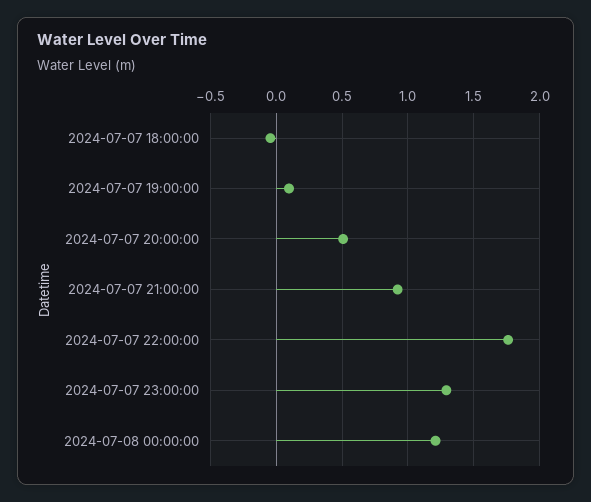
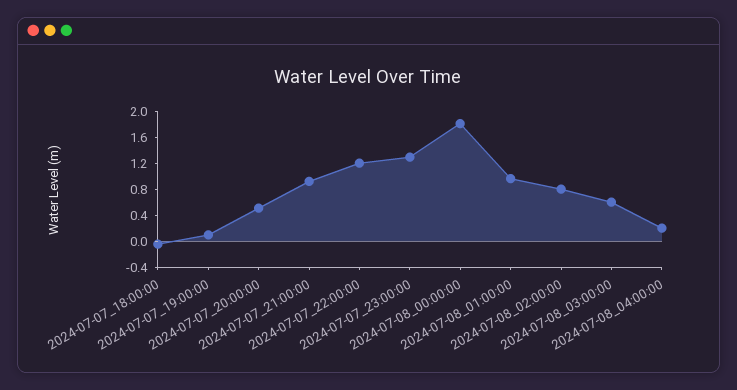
2024-07-07 22:00:00: 1.75 -> 1.2
2024-07-08 00:00:00: 1.2 -> 1.8
2024-07-08_01:00:00: none -> 1
2024-07-08_02:00:00: none -> 0.8
2024-07-08_03:00:00: none -> 0.6
2024-07-08_04:00:00: none -> 0.2

